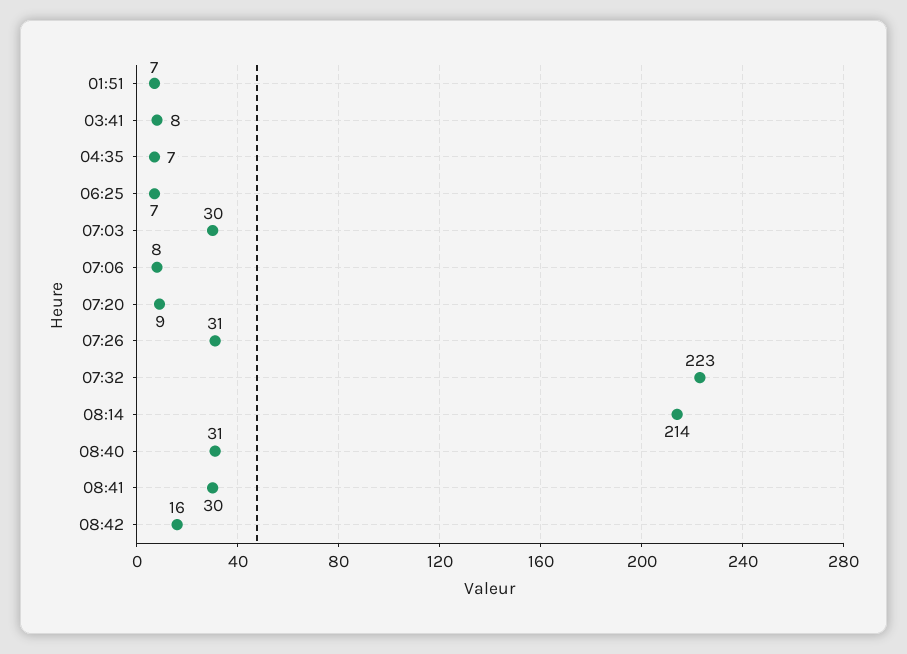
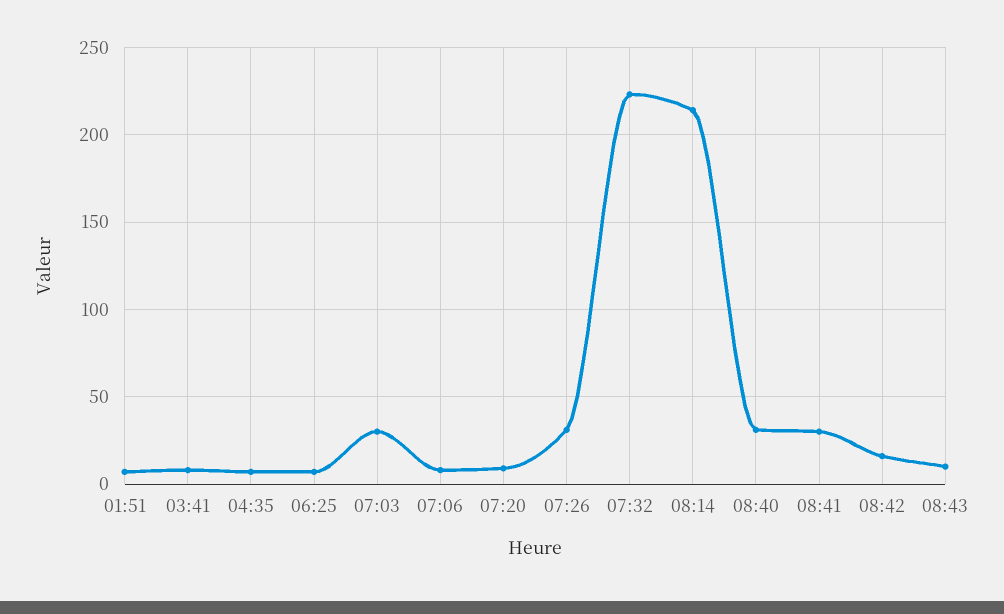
08:43: none -> 10

